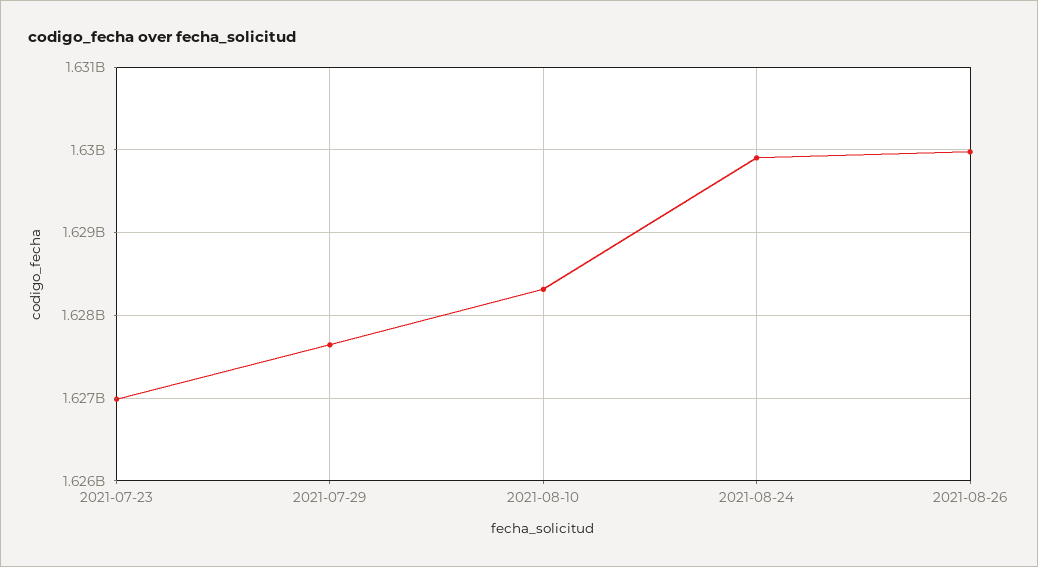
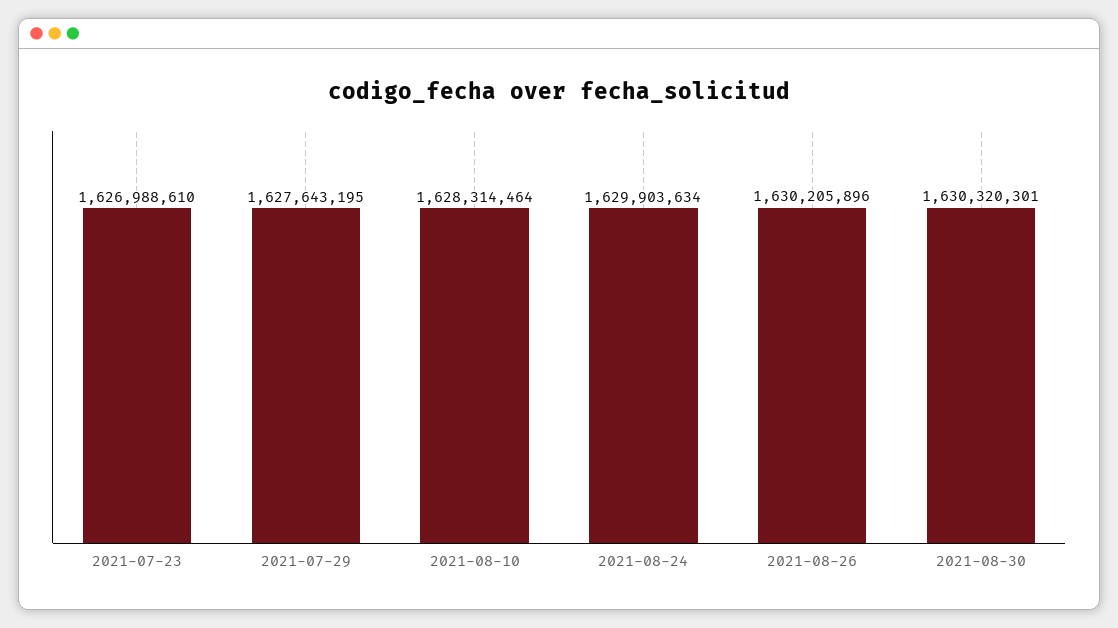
2021-08-26: 1630000000 -> 1630205896
2021-08-30: none -> 1630320301

